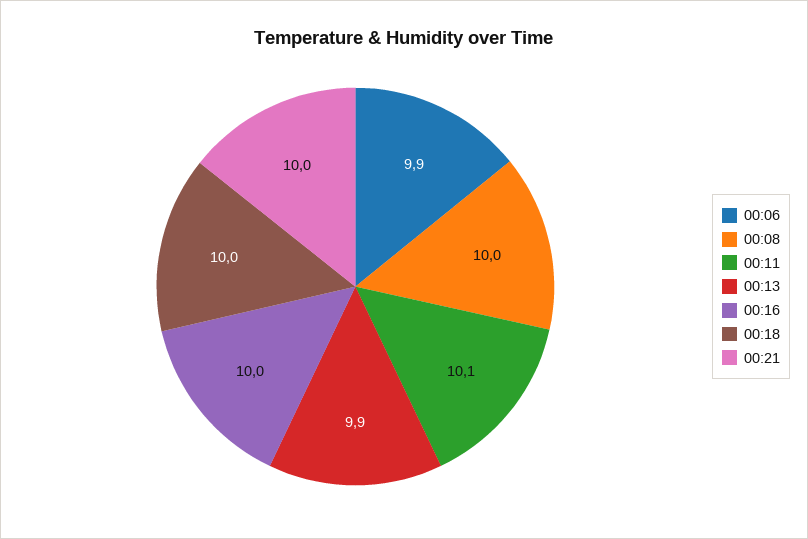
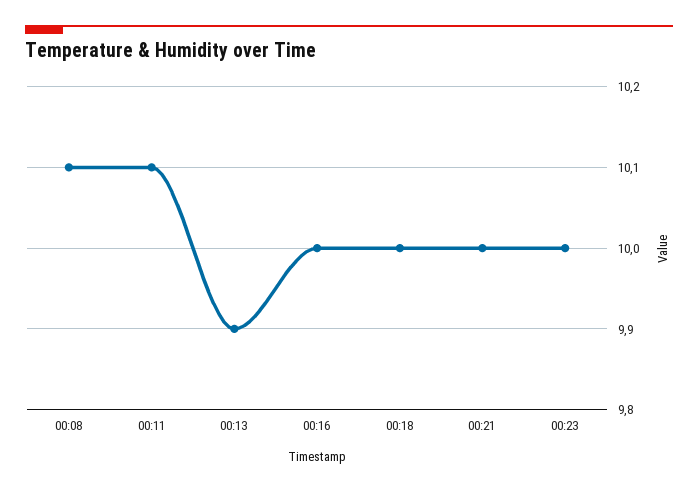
00:06: 9.9 -> none
00:08: 10 -> 10.1
00:23: none -> 10

